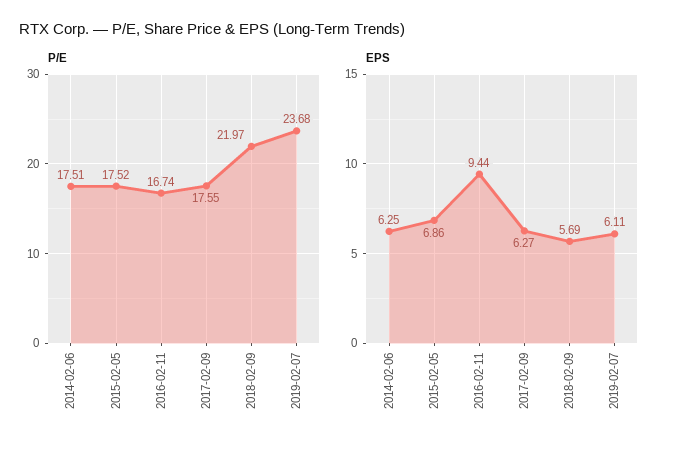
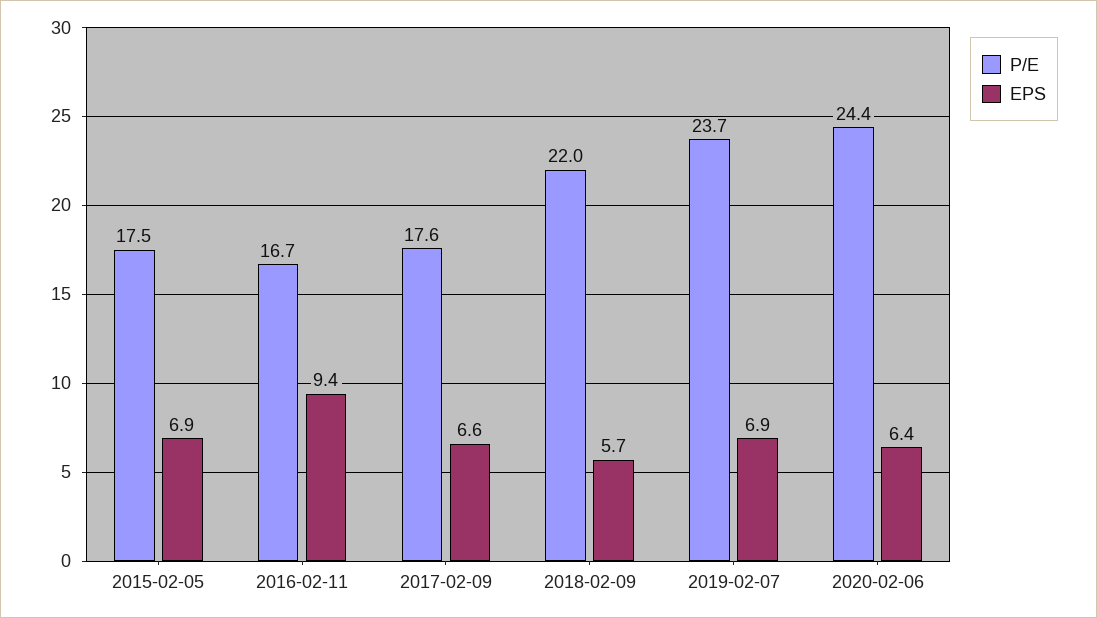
P/E, 2014-02-06: 17.51 -> none
EPS, 2014-02-06: 6.25 -> none
EPS, 2017-02-09: 6.27 -> 6.6
EPS, 2019-02-07: 6.11 -> 6.9
P/E, 2020-02-06: none -> 24.4
EPS, 2020-02-06: none -> 6.4

